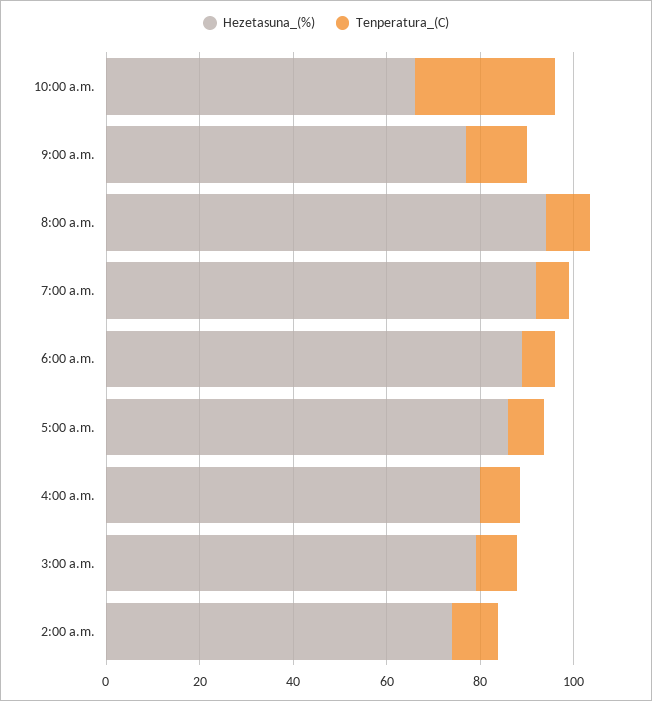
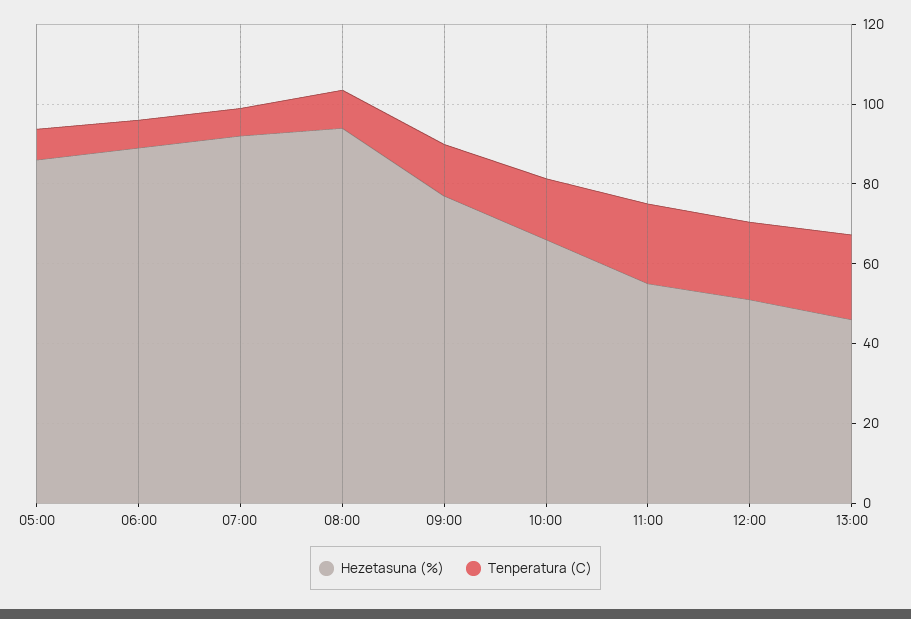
Tenperatura_(C), 10:00 a.m.: 30 -> 15
Hezetasuna_(%), 4:00 a.m.: 80 -> none
Tenperatura_(C), 4:00 a.m.: 10 -> none
Hezetasuna_(%), 3:00 a.m.: 80 -> none
Tenperatura_(C), 3:00 a.m.: 10 -> none
Hezetasuna_(%), 2:00 a.m.: 75 -> none
Tenperatura_(C), 2:00 a.m.: 10 -> none
Hezetasuna_(%), 11:00: none -> 55
Tenperatura_(C), 11:00: none -> 20
Hezetasuna_(%), 12:00: none -> 50
Tenperatura_(C), 12:00: none -> 20
Hezetasuna_(%), 13:00: none -> 45
Tenperatura_(C), 13:00: none -> 20

